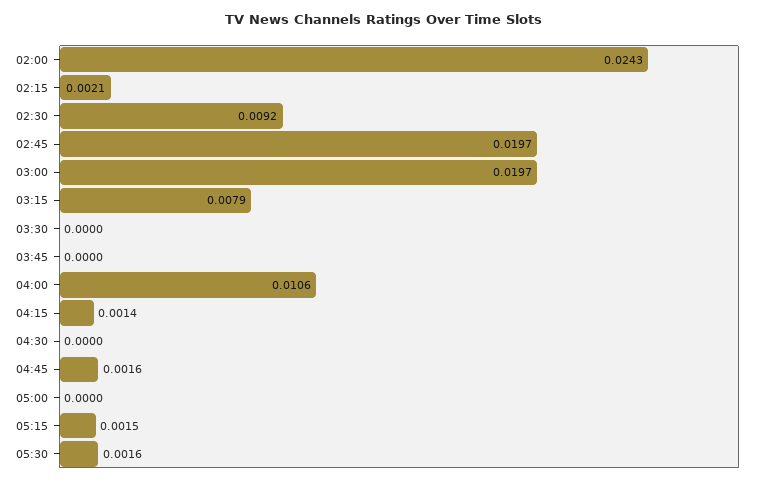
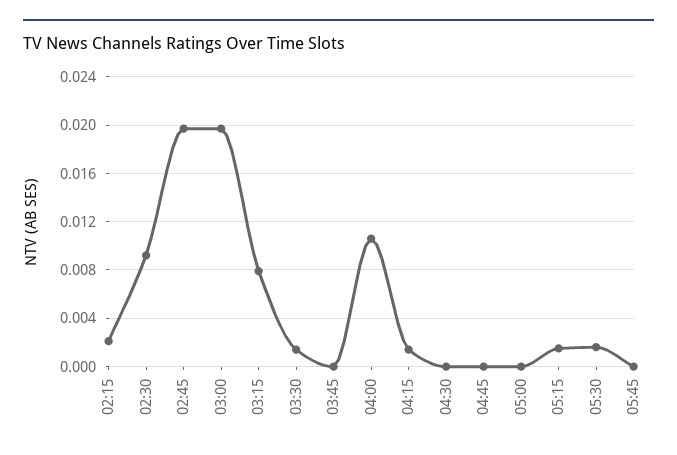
02:00: 0.0243 -> none
03:30: 0 -> 0.0015
04:45: 0.0016 -> 0
05:45: none -> 0

